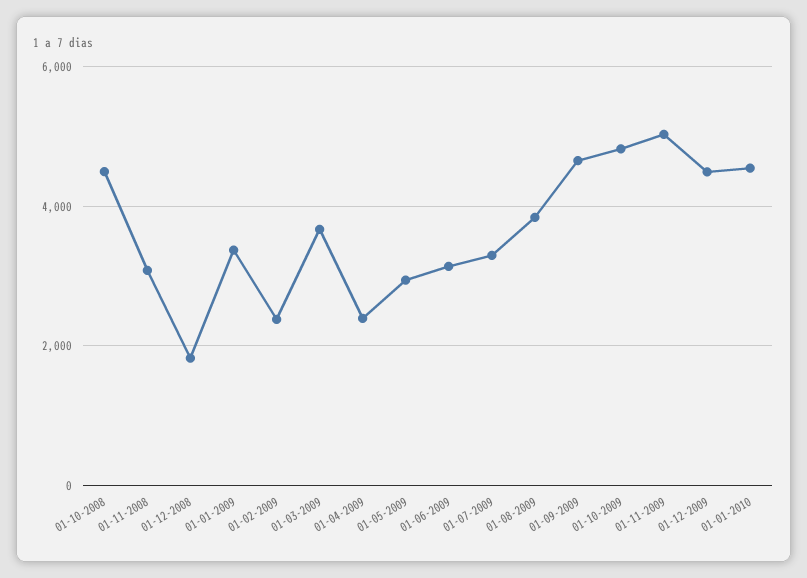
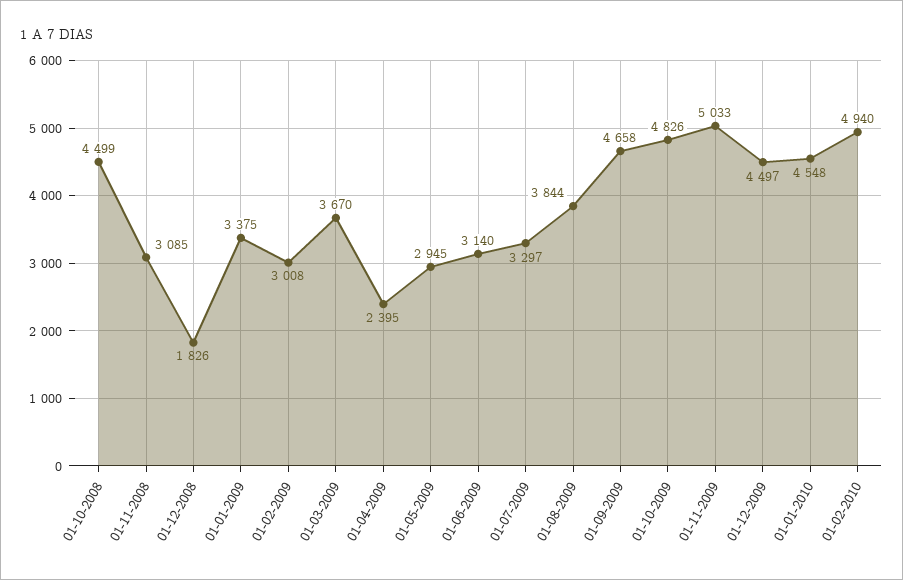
01-02-2009: 2400 -> 3008
01-02-2010: none -> 4940

